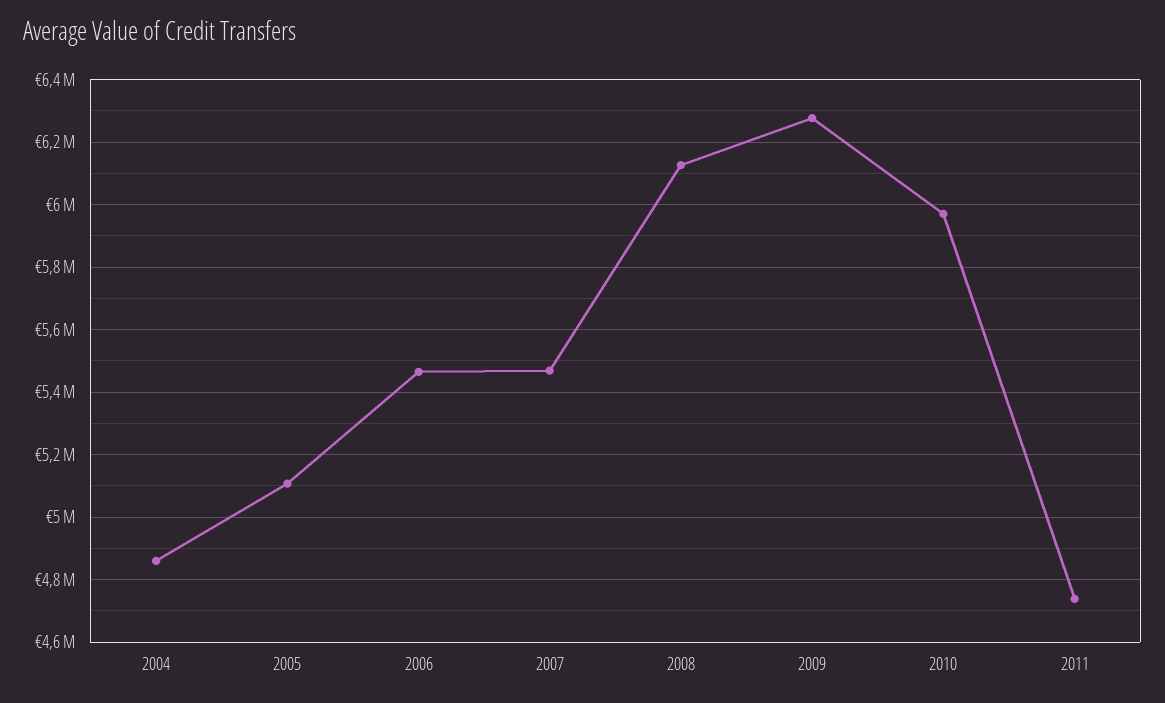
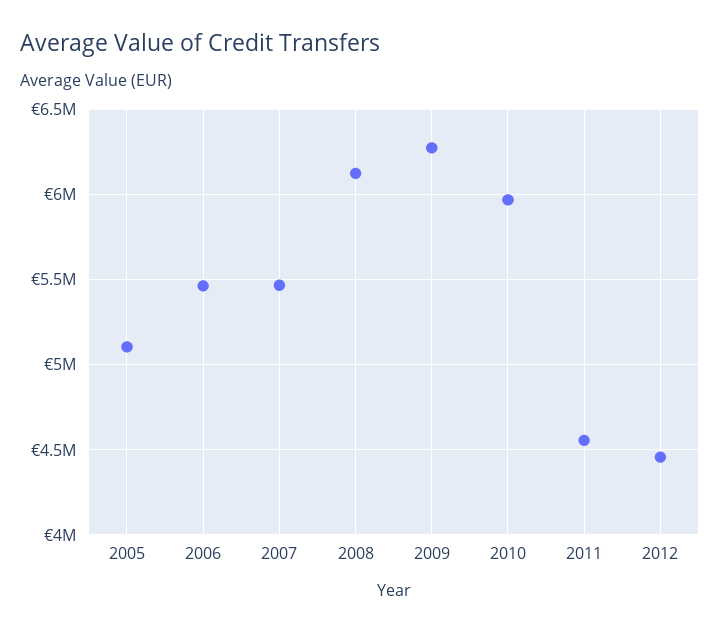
2004: 4860000 -> none
2011: 4740000 -> 4550000
2012: none -> 4450000

